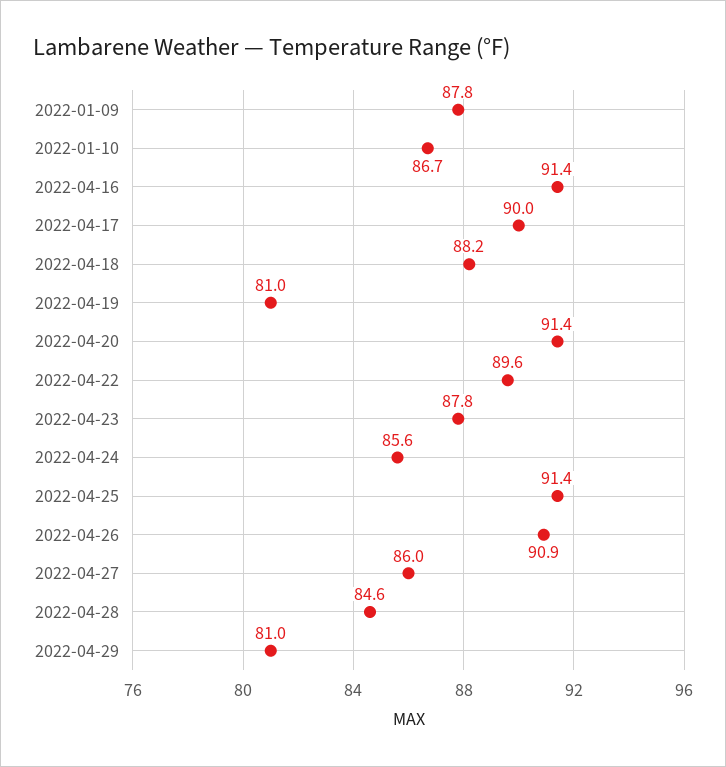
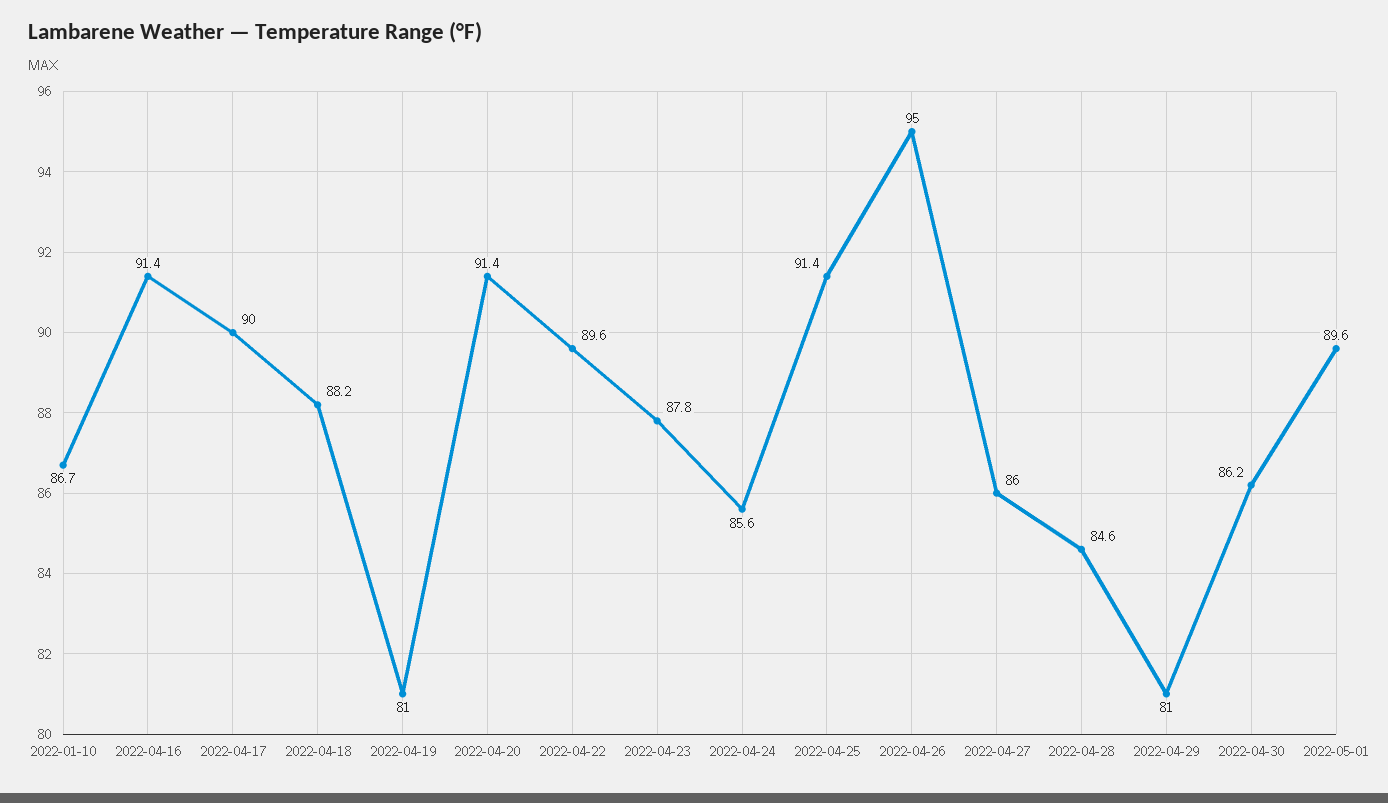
2022-01-09: 87.8 -> none
2022-04-26: 90.9 -> 95
2022-04-30: none -> 86.2
2022-05-01: none -> 89.6

